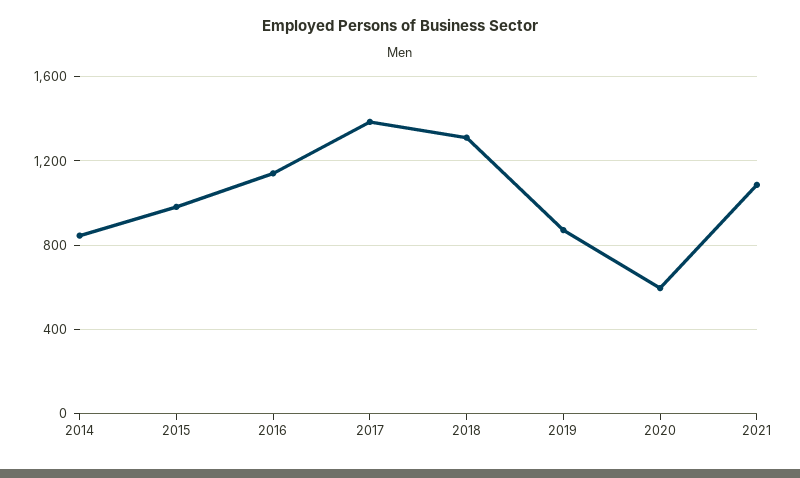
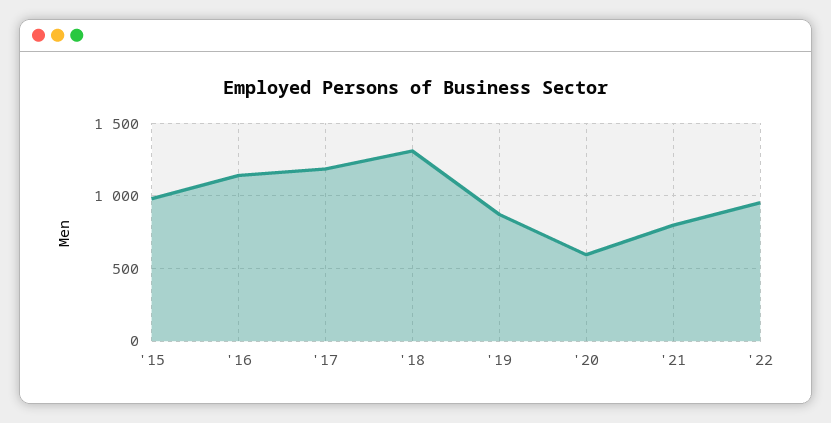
2014: 850 -> none
2017: 1400 -> 1200
2021: 1100 -> 800
'22: none -> 950

